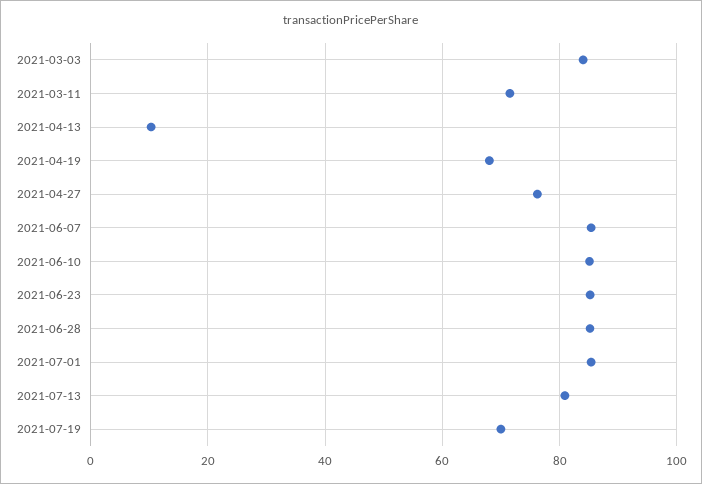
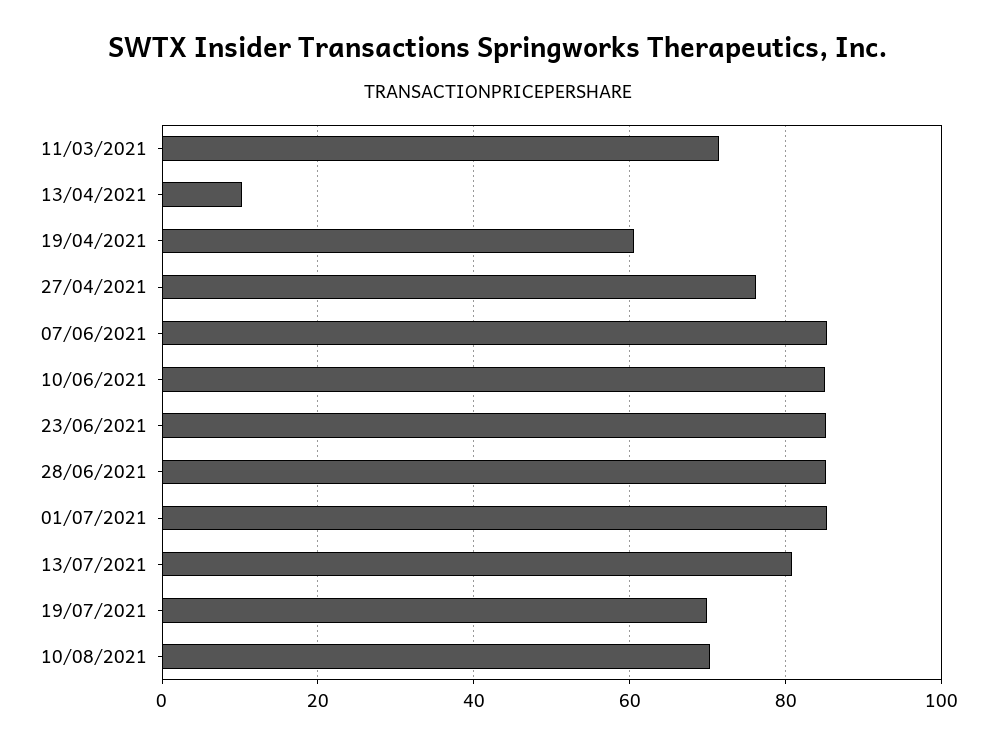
2021-03-03: 84 -> none
2021-04-19: 68 -> 60
10/08/2021: none -> 70

